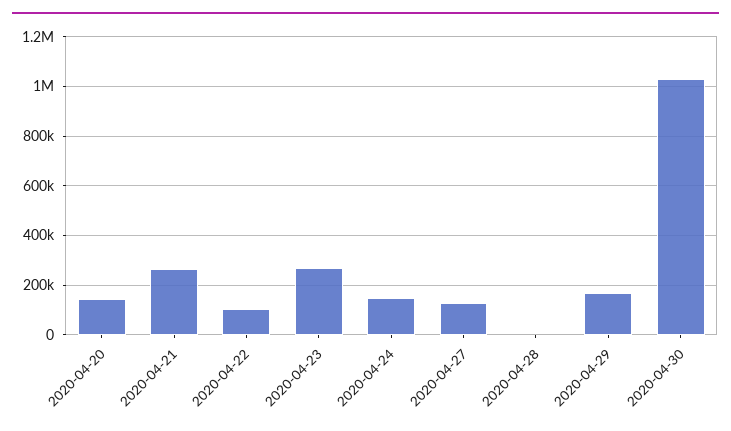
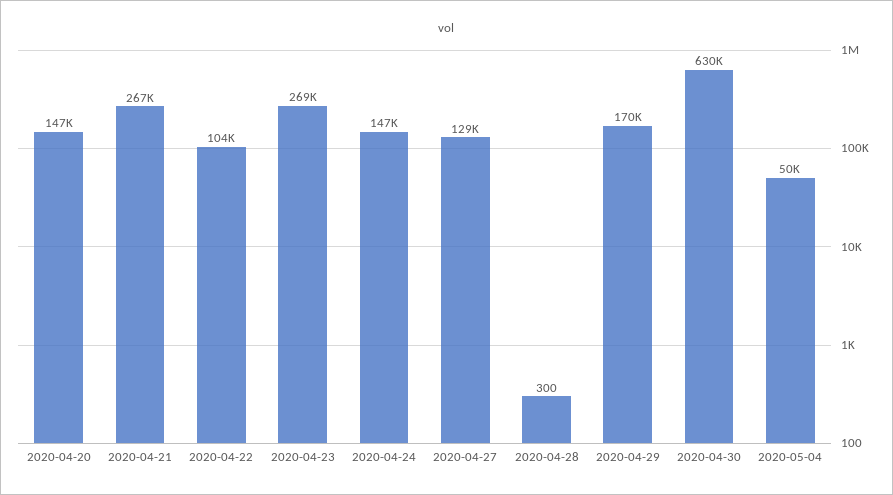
2020-04-30: 1025000 -> 630000
2020-05-04: none -> 50000

